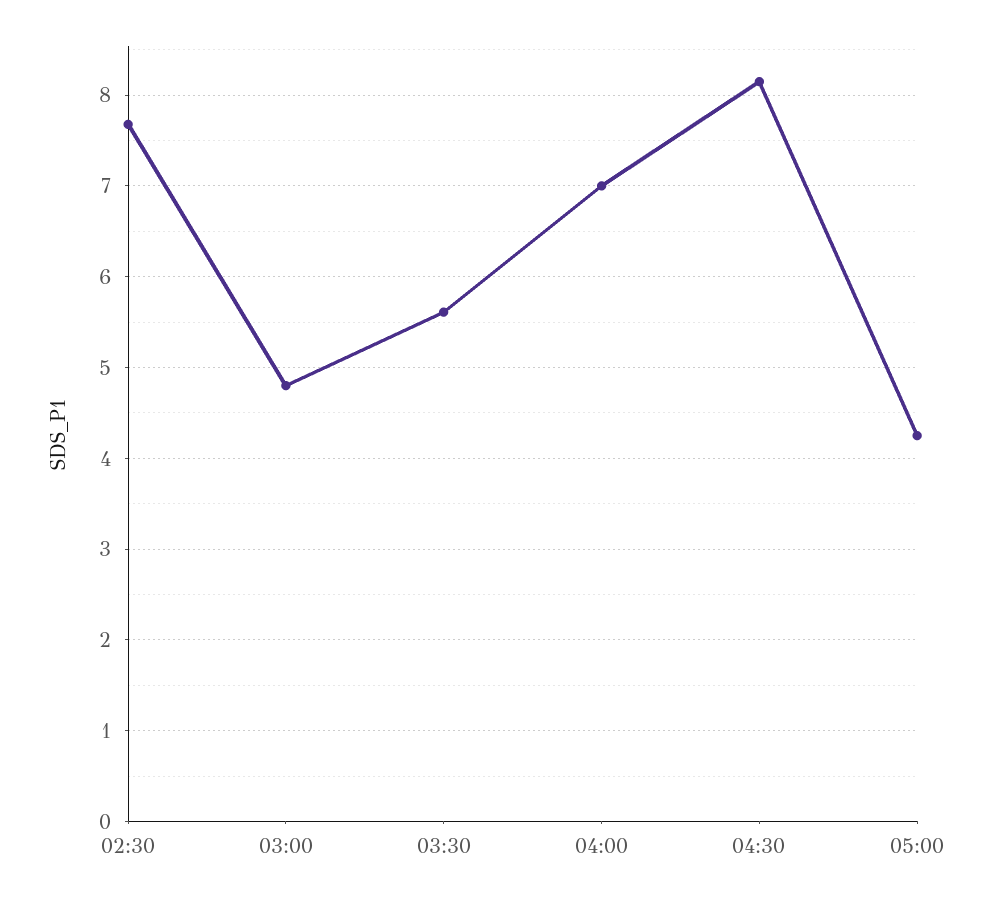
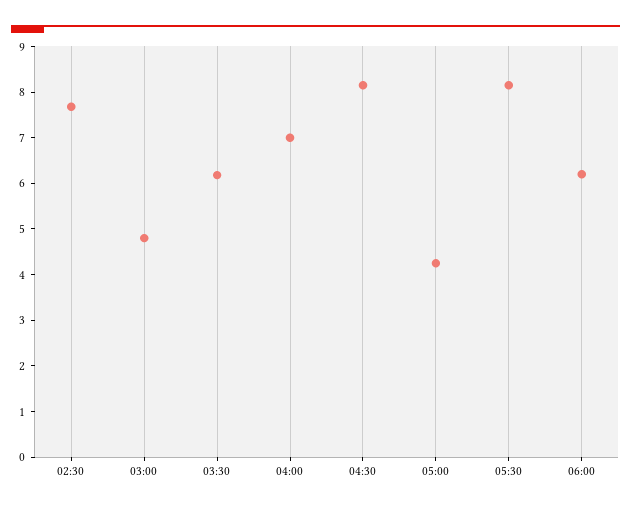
03:30: 5.6 -> 6.2
05:30: none -> 8.2
06:00: none -> 6.2

